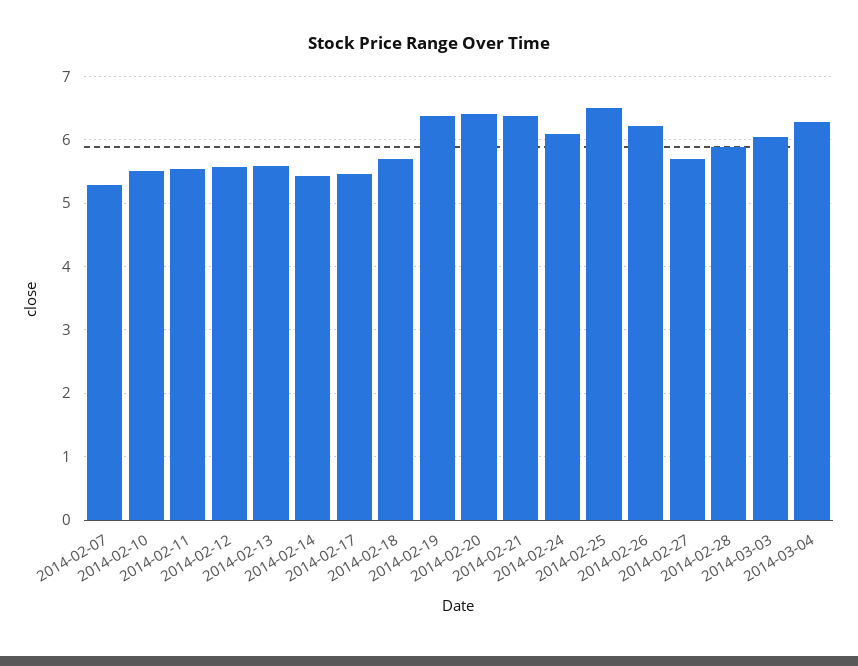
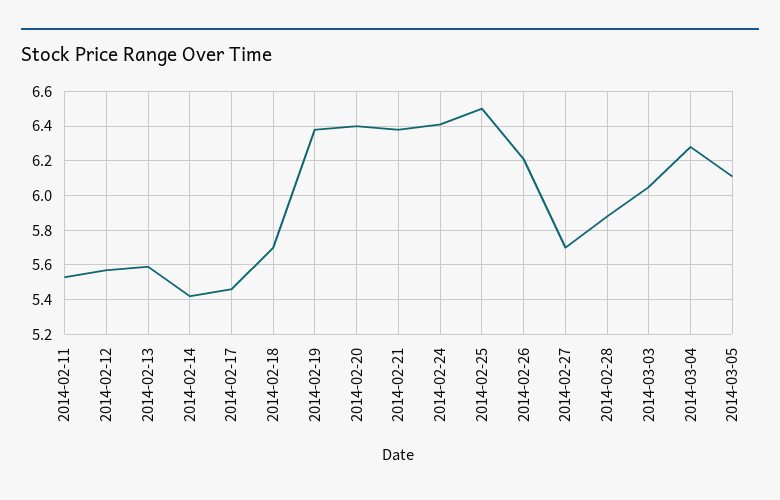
2014-02-07: 5.3 -> none
2014-02-10: 5.5 -> none
2014-02-24: 6.1 -> 6.4
2014-03-05: none -> 6.1

